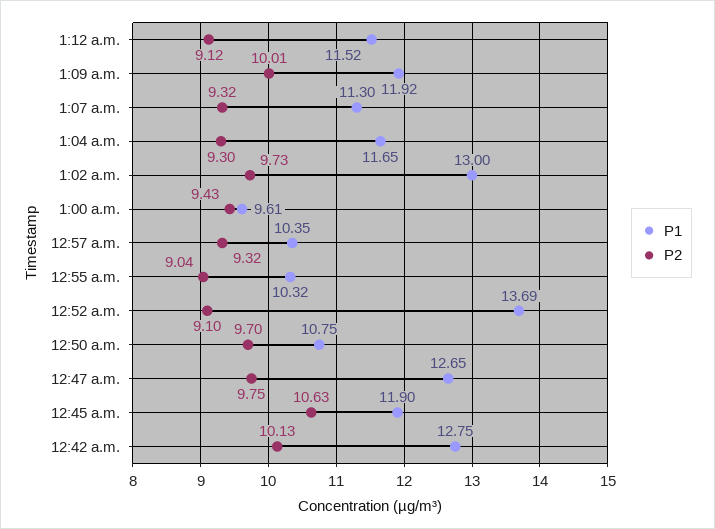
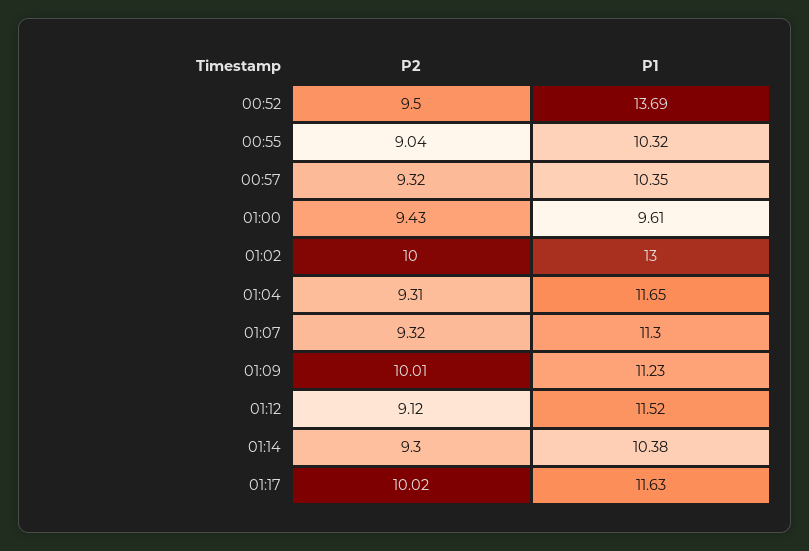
P1, 1:09 a.m.: 11.92 -> 11.23
P2, 1:04 a.m.: 9.3 -> 9.31
P2, 1:02 a.m.: 9.73 -> 10
P2, 12:52 a.m.: 9.1 -> 9.5
P1, 12:50 a.m.: 10.75 -> none
P2, 12:50 a.m.: 9.7 -> none
P1, 12:47 a.m.: 12.65 -> none
P2, 12:47 a.m.: 9.75 -> none
P1, 12:45 a.m.: 11.9 -> none
P2, 12:45 a.m.: 10.63 -> none
P1, 12:42 a.m.: 12.75 -> none
P2, 12:42 a.m.: 10.13 -> none
P2, 01:14: none -> 9.3
P1, 01:14: none -> 10.38
P2, 01:17: none -> 10.02
P1, 01:17: none -> 11.63

